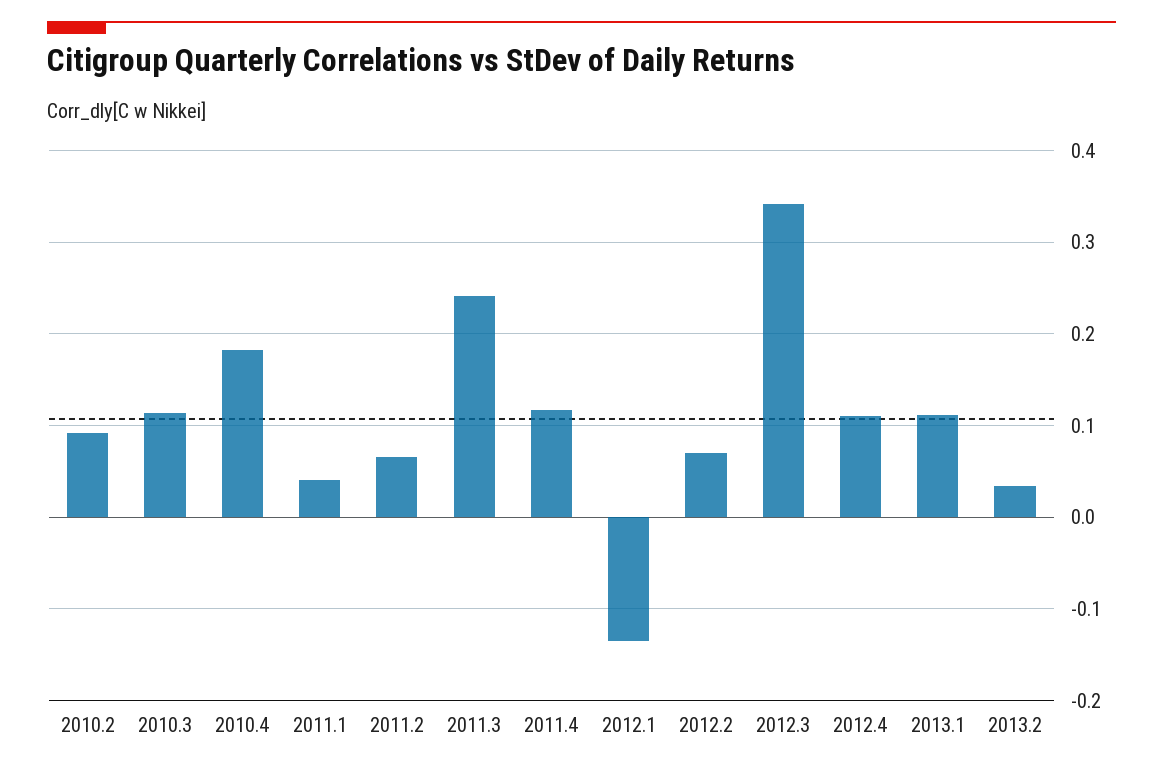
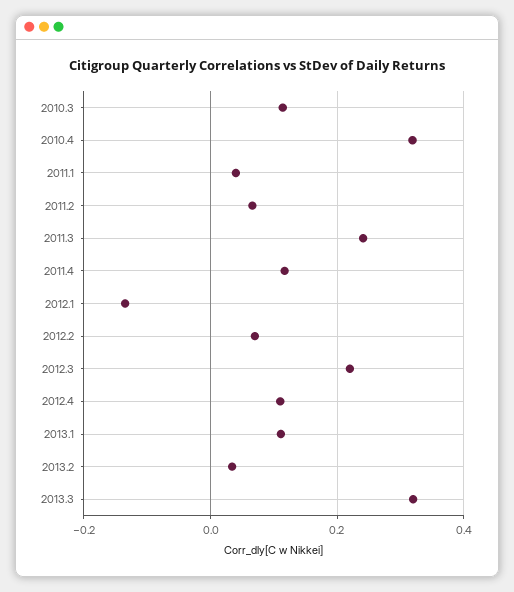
2010.2: 0.09 -> none
2010.4: 0.18 -> 0.32
2012.3: 0.34 -> 0.22
2013.3: none -> 0.32

